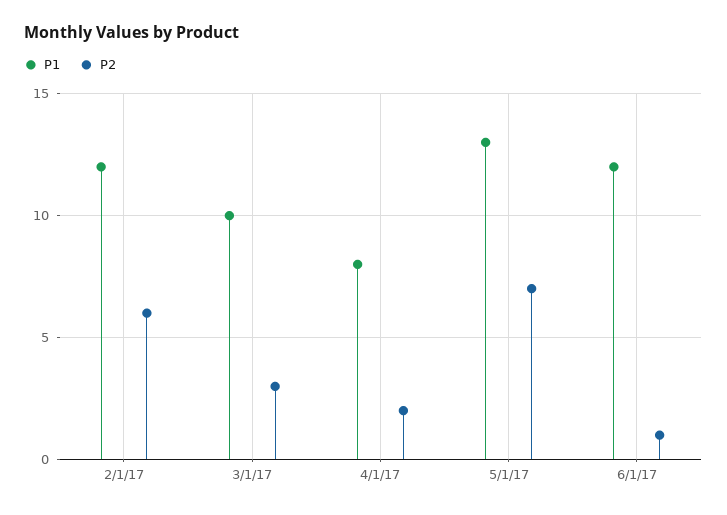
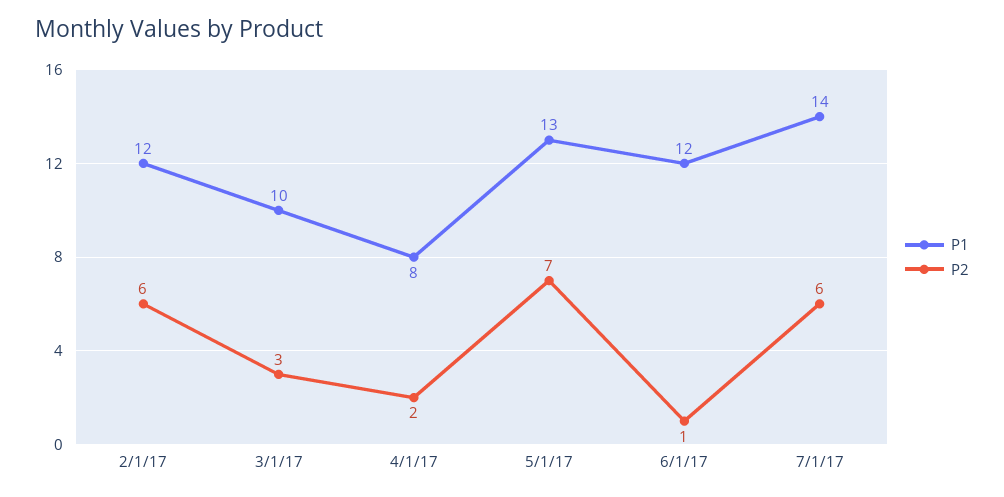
P1, 7/1/17: none -> 14
P2, 7/1/17: none -> 6

